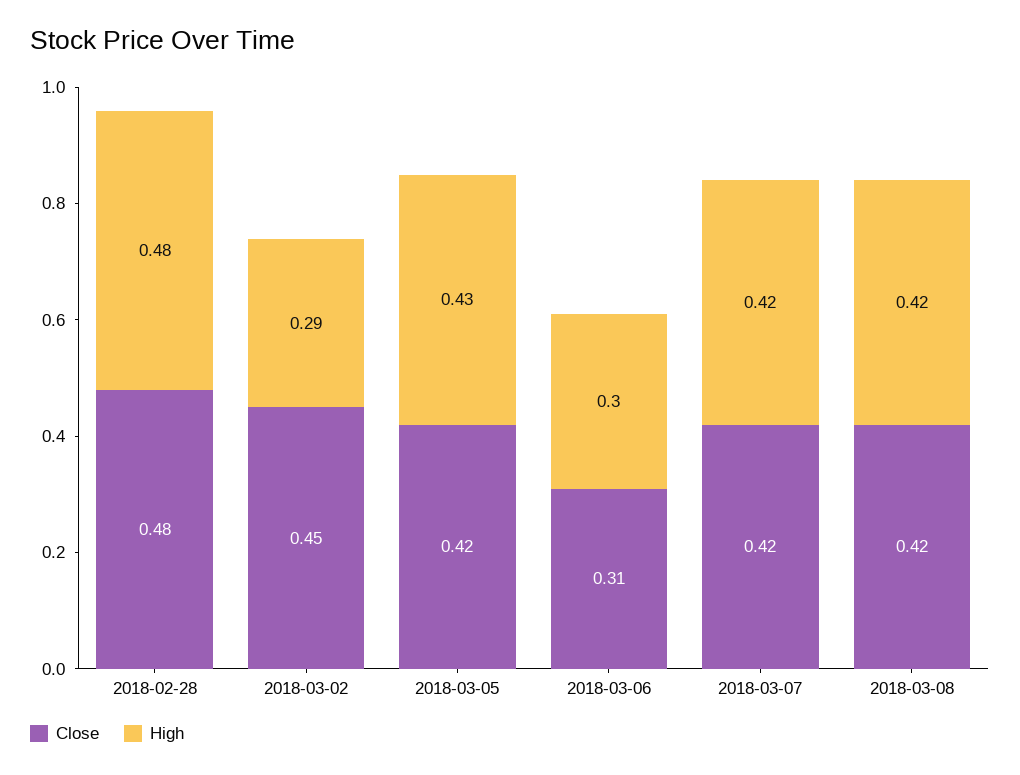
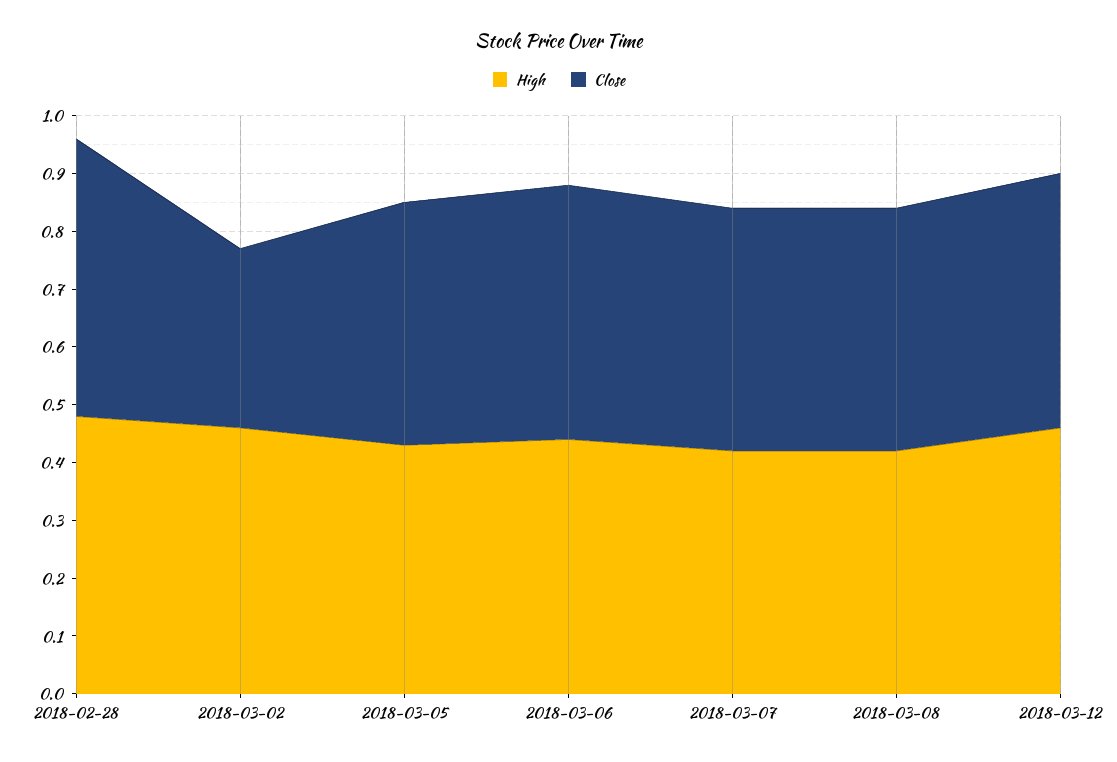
Close, 2018-03-02: 0.45 -> 0.3
High, 2018-03-02: 0.29 -> 0.45
Close, 2018-03-06: 0.31 -> 0.45
High, 2018-03-06: 0.3 -> 0.45
High, 2018-03-12: none -> 0.45
Close, 2018-03-12: none -> 0.45

